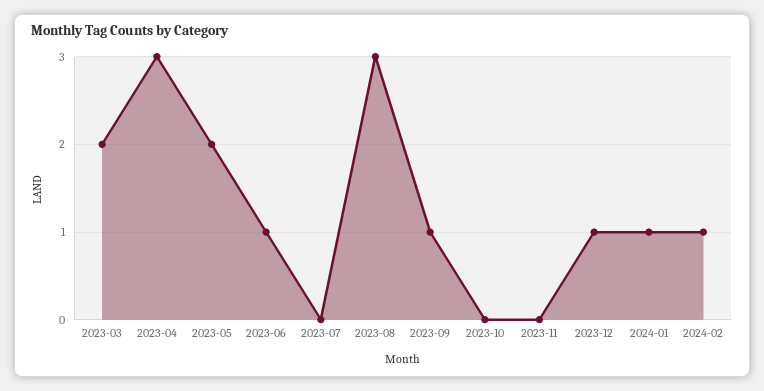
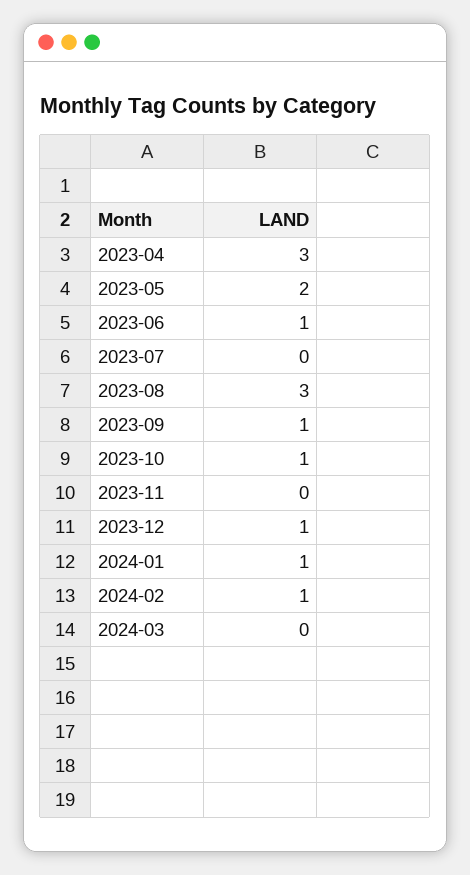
2023-03: 2 -> none
2023-10: 0 -> 1
2024-03: none -> 0

